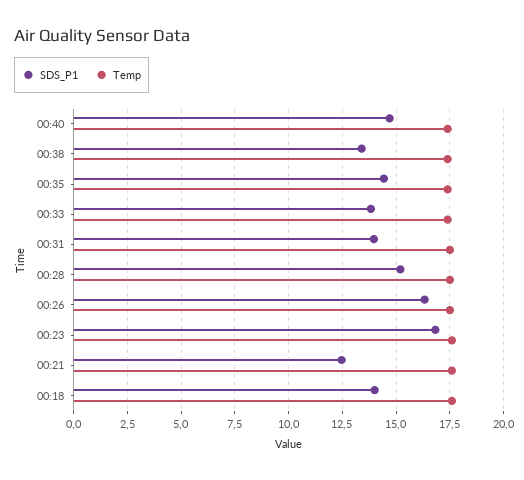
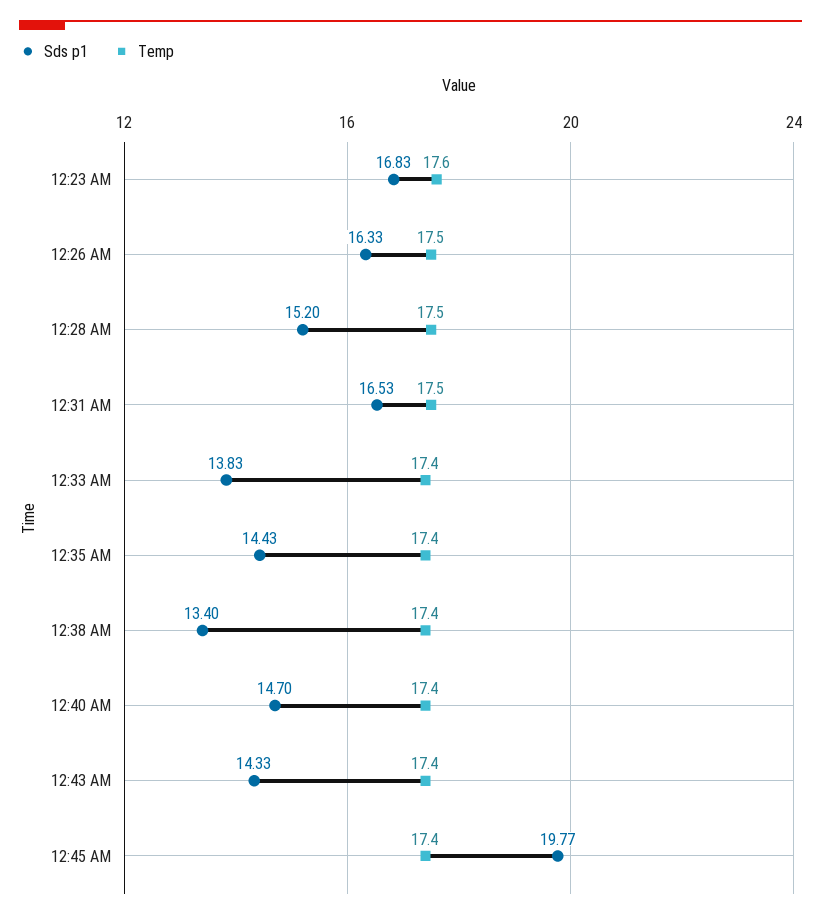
SDS_P1, 00:31: 14 -> 16.53
SDS_P1, 00:21: 12.5 -> none
Temp, 00:21: 17.5 -> none
SDS_P1, 00:18: 14 -> none
Temp, 00:18: 17.5 -> none
SDS_P1, 12:43 AM: none -> 14.33
Temp, 12:43 AM: none -> 17.4
SDS_P1, 12:45 AM: none -> 19.77
Temp, 12:45 AM: none -> 17.4

